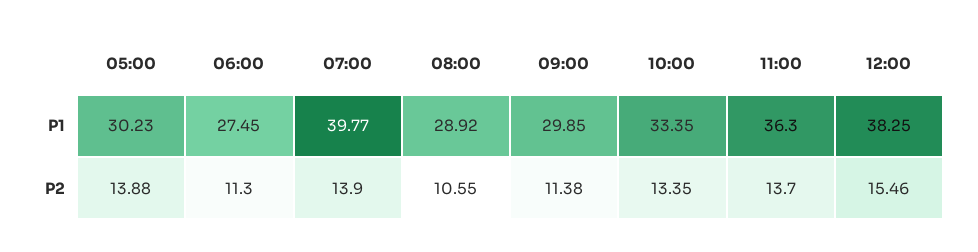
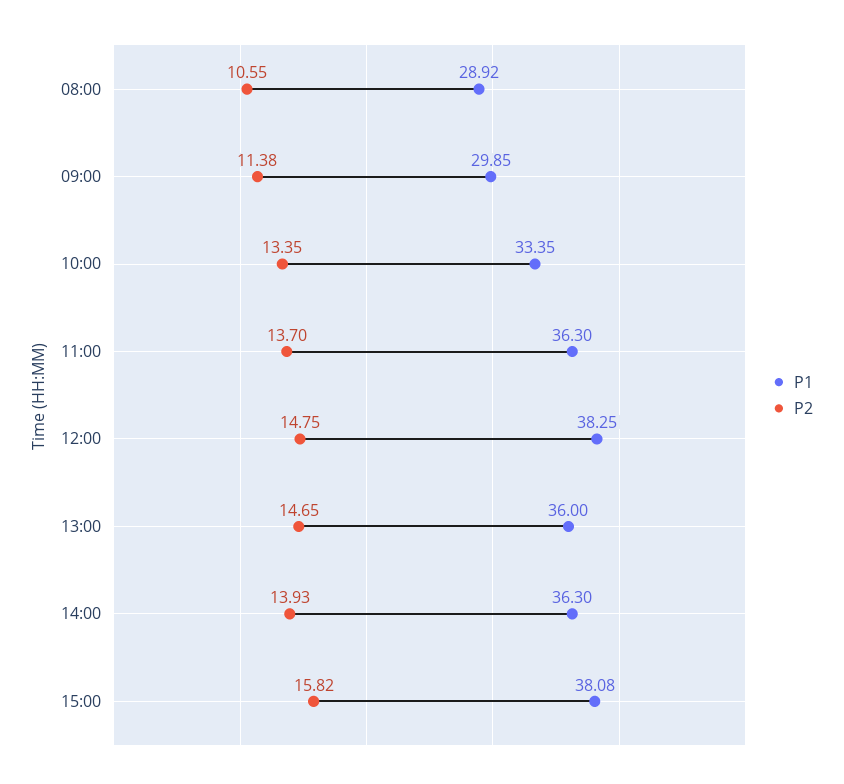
P1, 05:00: 30.23 -> none
P1, 06:00: 27.45 -> none
P1, 07:00: 39.77 -> none
P2, 05:00: 13.88 -> none
P2, 06:00: 11.3 -> none
P2, 07:00: 13.9 -> none
P2, 12:00: 15.46 -> 14.75
P1, 13:00: none -> 36
P2, 13:00: none -> 14.65
P1, 14:00: none -> 36.3
P2, 14:00: none -> 13.93
P1, 15:00: none -> 38.08
P2, 15:00: none -> 15.82

